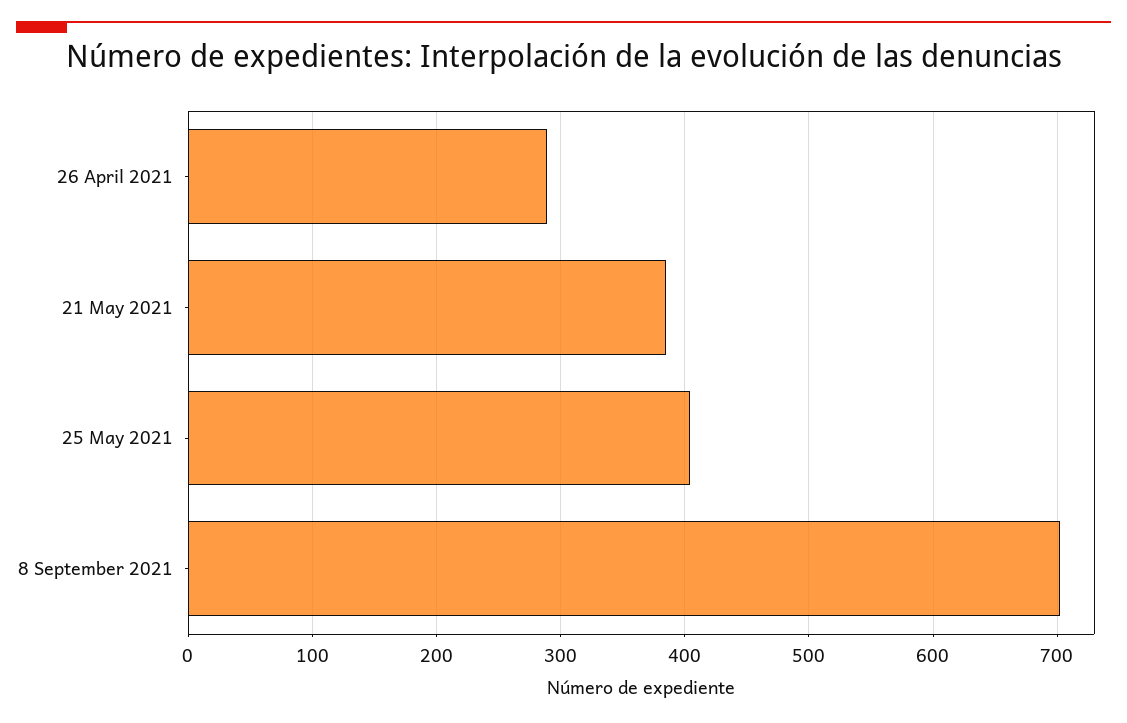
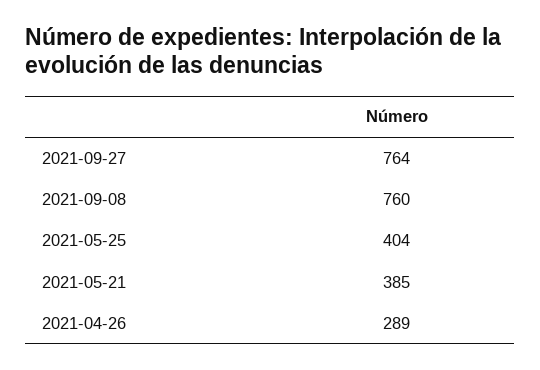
8 September 2021: 700 -> 760
2021-09-27: none -> 764

